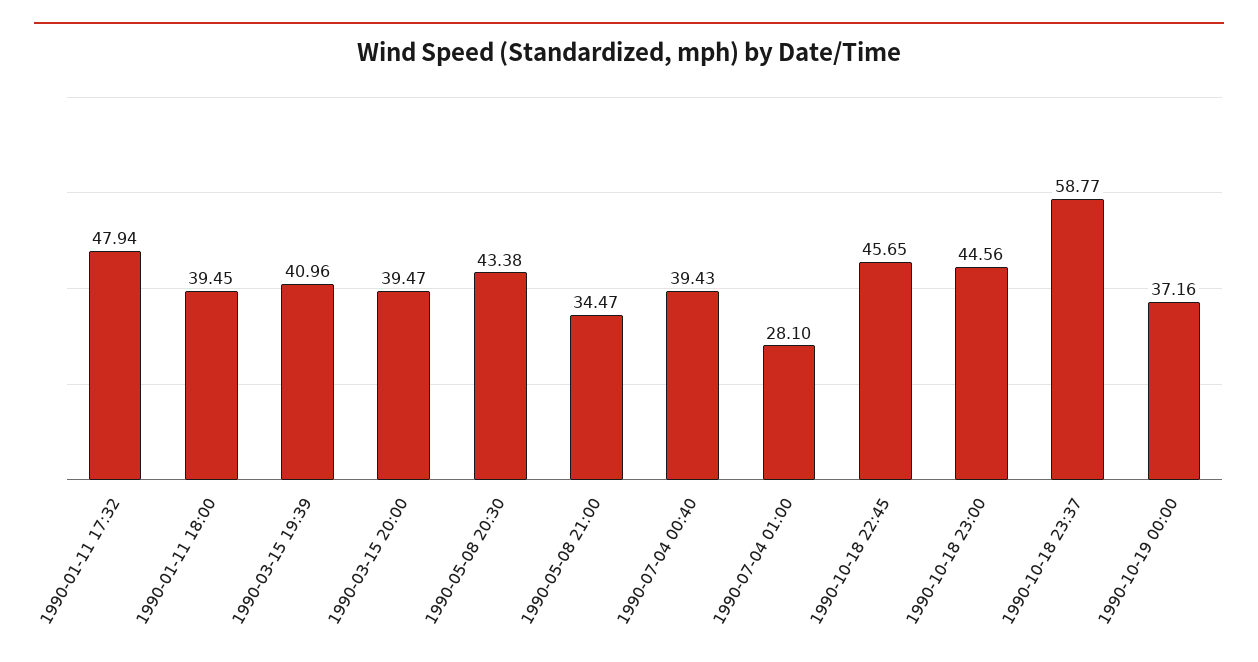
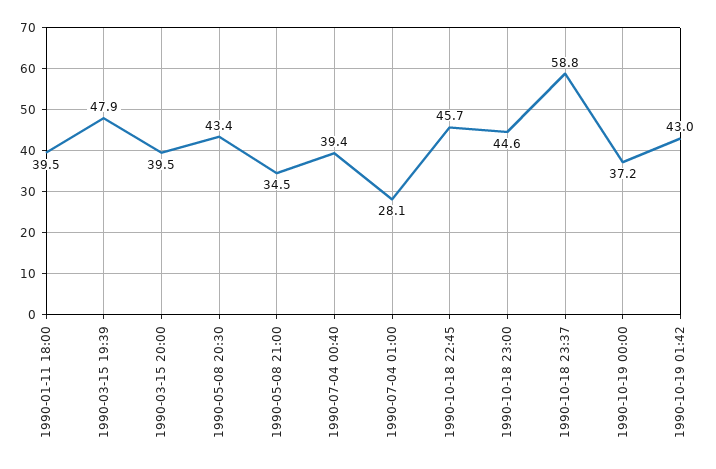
1990-01-11 17:32: 47.94 -> none
1990-03-15 19:39: 40.96 -> 47.9
1990-10-19 01:42: none -> 43

